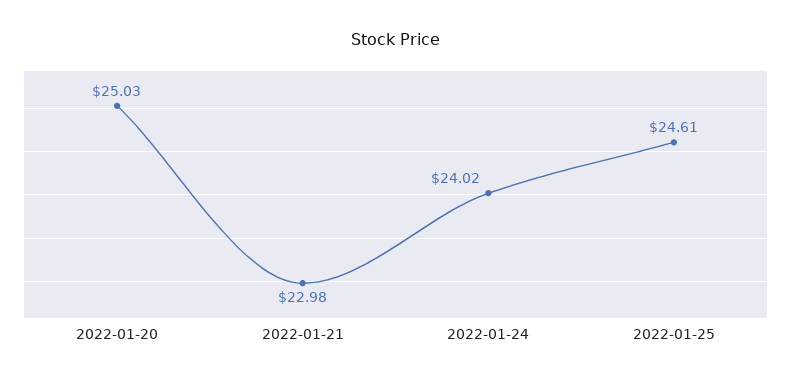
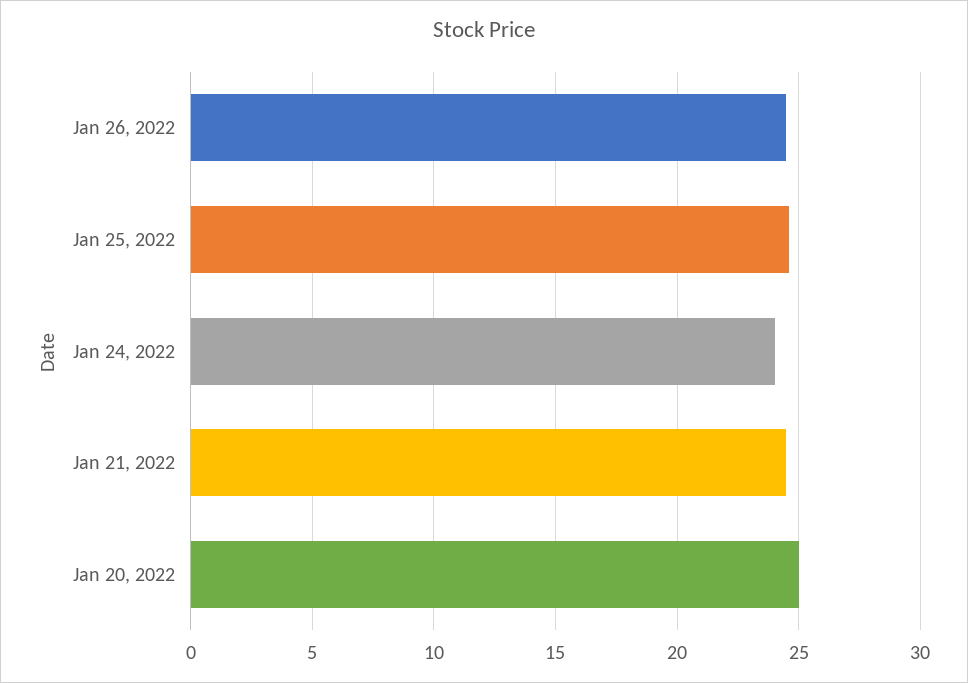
2022-01-21: 22.98 -> 24.5
Jan 26, 2022: none -> 24.5

